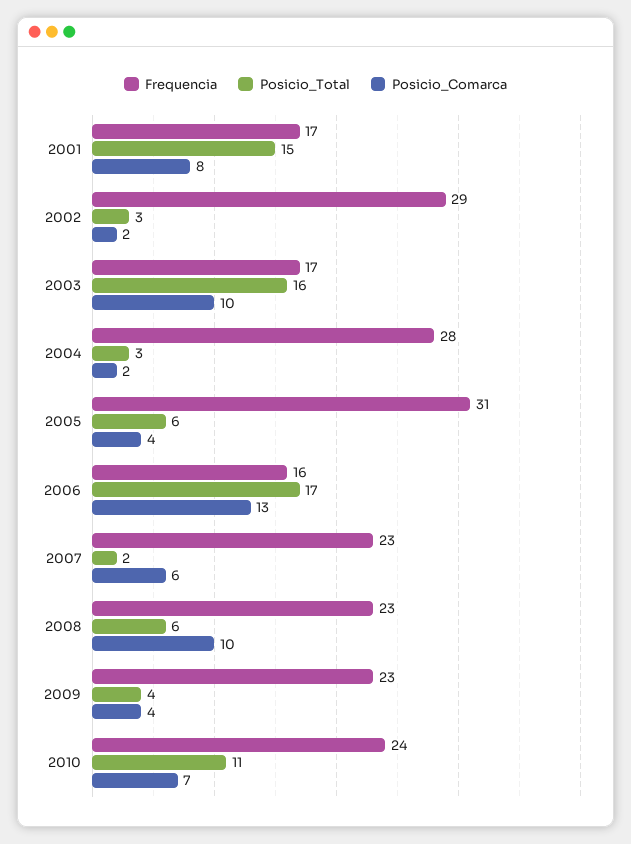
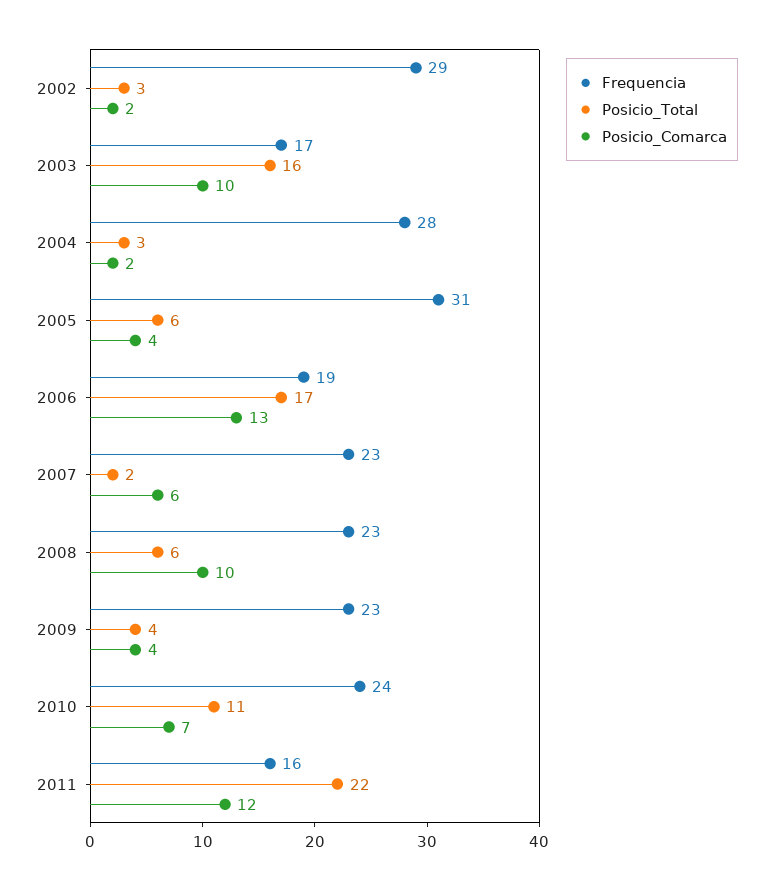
Frequencia, 2001: 17 -> none
Posicio_Total, 2001: 15 -> none
Posicio_Comarca, 2001: 8 -> none
Frequencia, 2006: 16 -> 19
Frequencia, 2011: none -> 16
Posicio_Total, 2011: none -> 22
Posicio_Comarca, 2011: none -> 12

